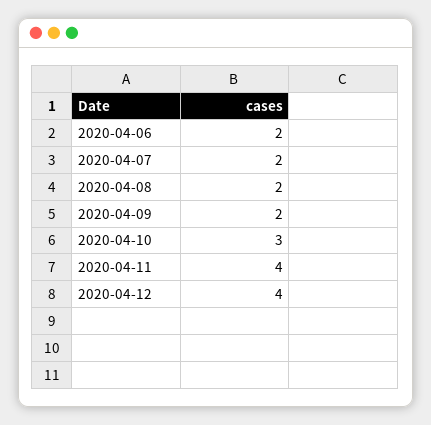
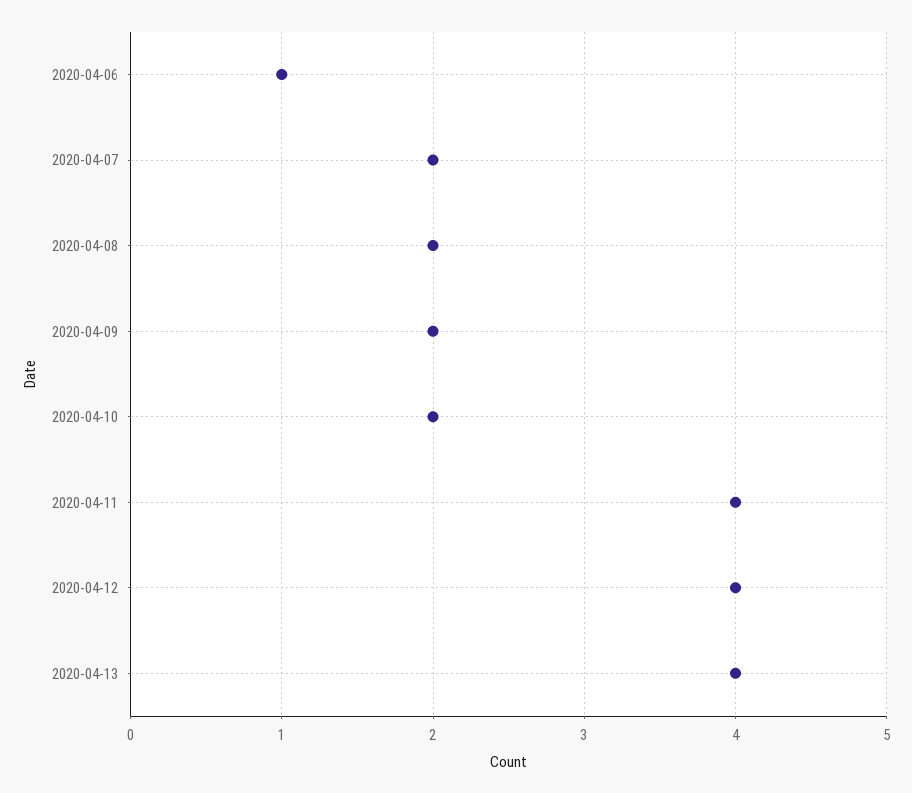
2020-04-06: 2 -> 1
2020-04-10: 3 -> 2
2020-04-13: none -> 4

